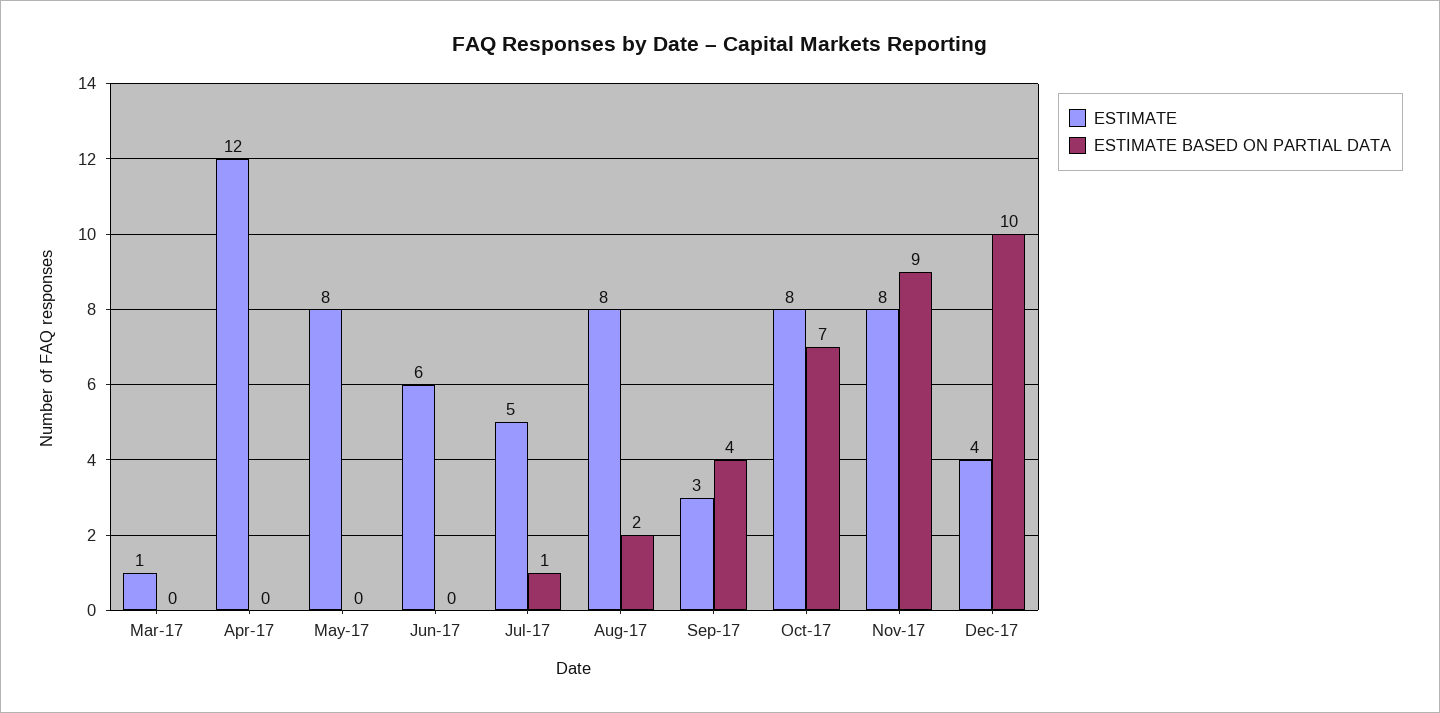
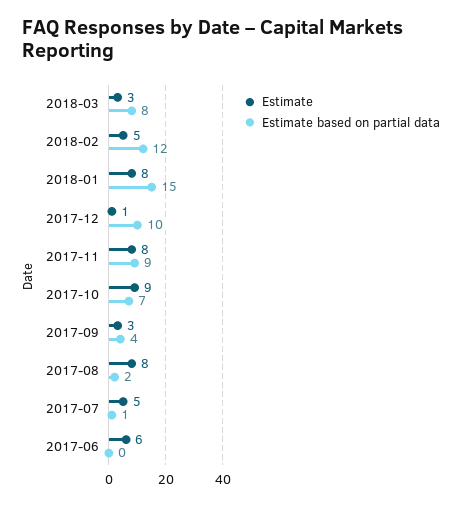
ESTIMATE, Mar-17: 1 -> none
ESTIMATE BASED ON PARTIAL DATA, Mar-17: 0 -> none
ESTIMATE, Apr-17: 12 -> none
ESTIMATE BASED ON PARTIAL DATA, Apr-17: 0 -> none
ESTIMATE, May-17: 8 -> none
ESTIMATE BASED ON PARTIAL DATA, May-17: 0 -> none
ESTIMATE, Oct-17: 8 -> 9
ESTIMATE, Dec-17: 4 -> 1
ESTIMATE, 2018-03: none -> 3
ESTIMATE BASED ON PARTIAL DATA, 2018-03: none -> 8
ESTIMATE, 2018-02: none -> 5
ESTIMATE BASED ON PARTIAL DATA, 2018-02: none -> 12
ESTIMATE, 2018-01: none -> 8
ESTIMATE BASED ON PARTIAL DATA, 2018-01: none -> 15

